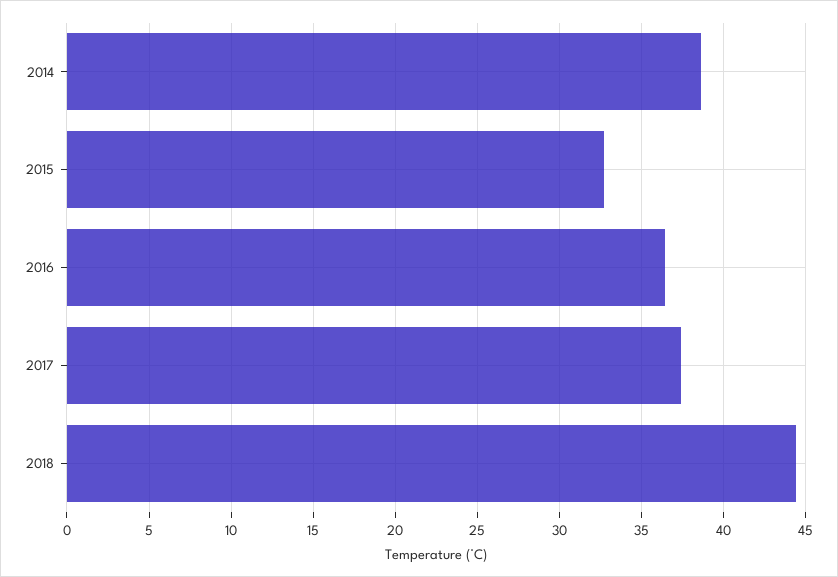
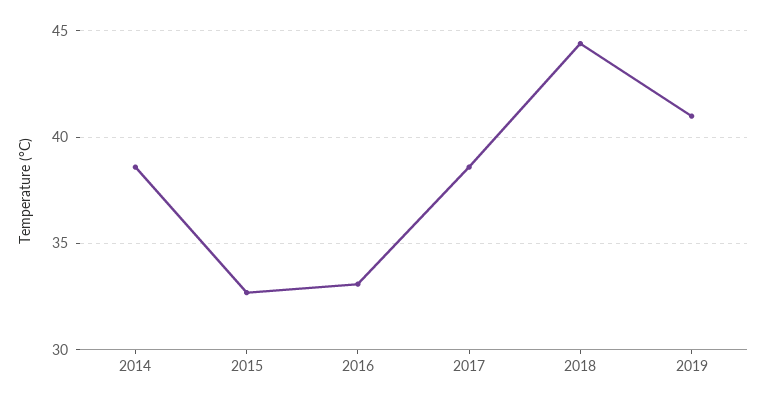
2016: 36.5 -> 33
2017: 37.5 -> 38.5
2019: none -> 41

